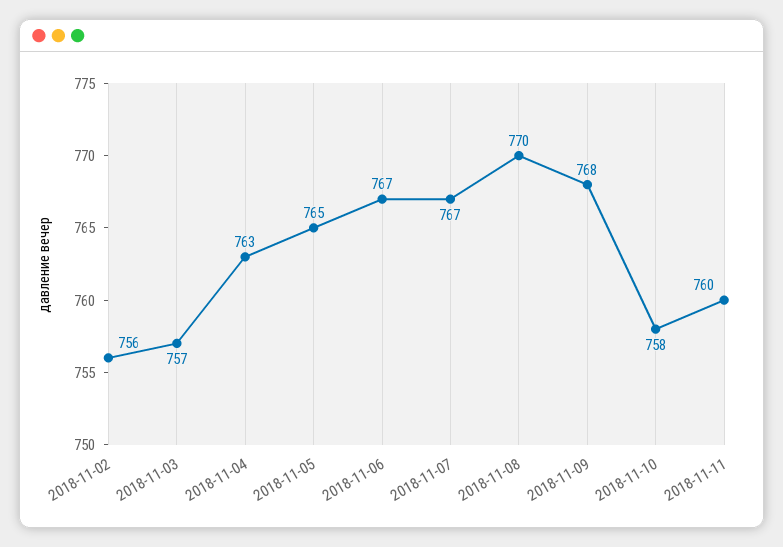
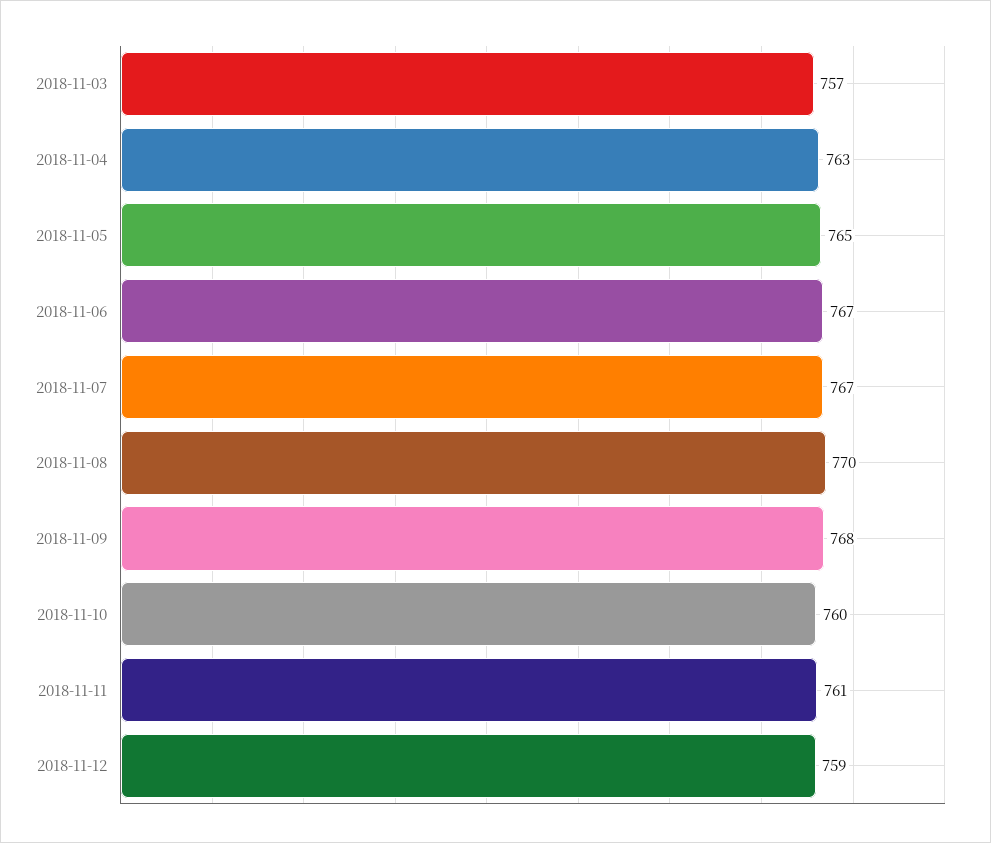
2018-11-02: 756 -> none
2018-11-10: 758 -> 760
2018-11-11: 760 -> 761
2018-11-12: none -> 759

